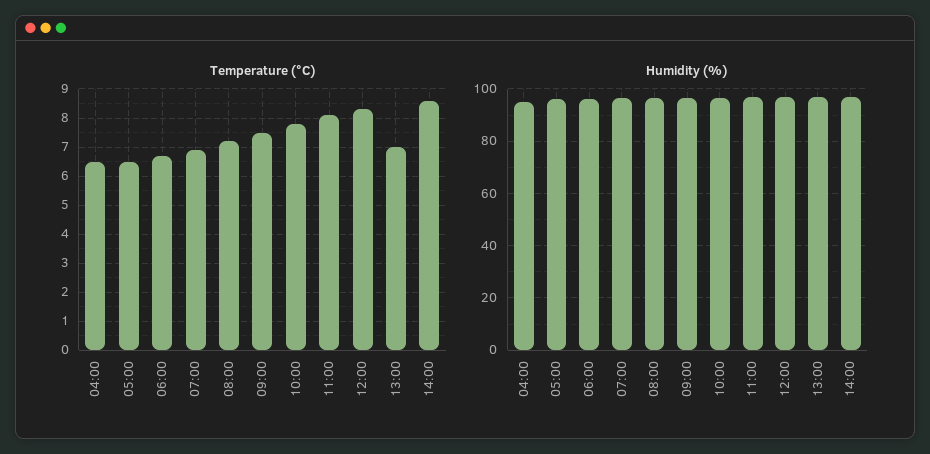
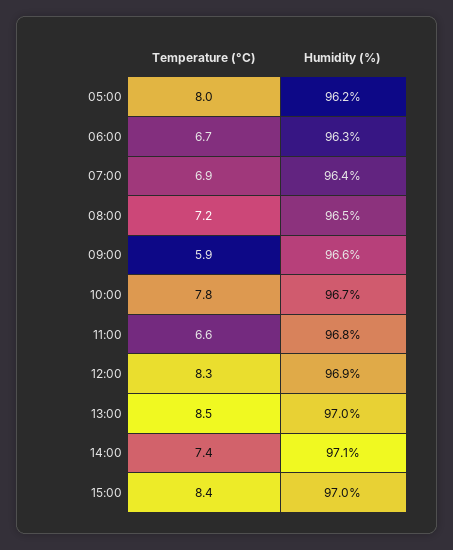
Temperature (°C), 04:00: 6.5 -> none
Temperature (°C), 05:00: 6.5 -> 8
Temperature (°C), 09:00: 7.5 -> 5.9
Temperature (°C), 11:00: 8 -> 6.6
Temperature (°C), 13:00: 7 -> 8.5
Temperature (°C), 14:00: 8.5 -> 7.4
Humidity (%), 04:00: 95 -> none
Temperature (°C), 15:00: none -> 8.4
Humidity (%), 15:00: none -> 97

